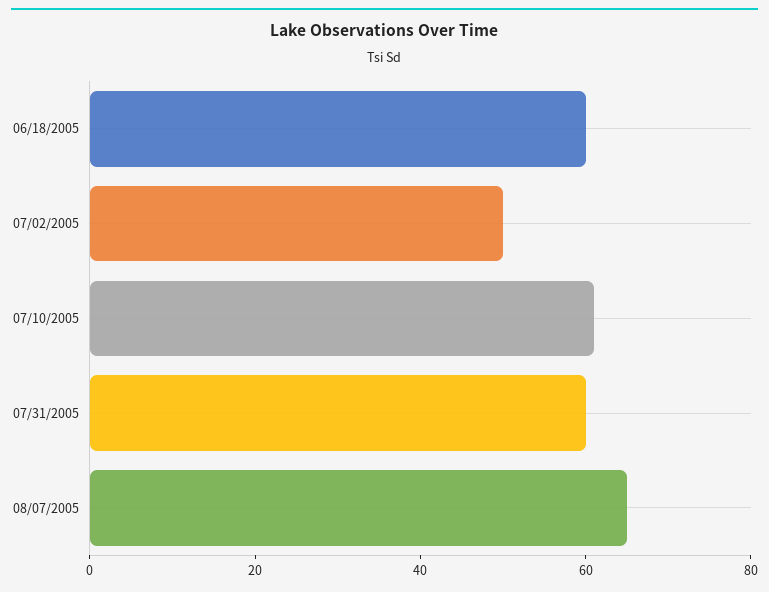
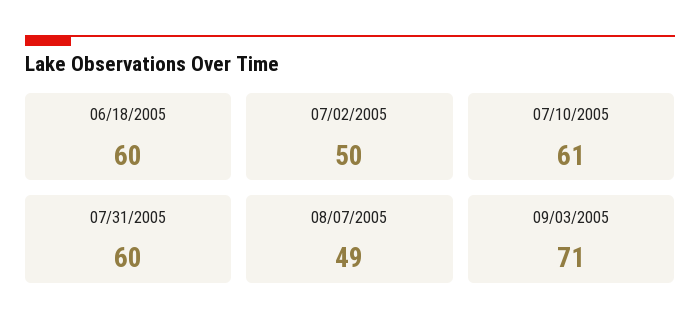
08/07/2005: 65 -> 49
09/03/2005: none -> 71

